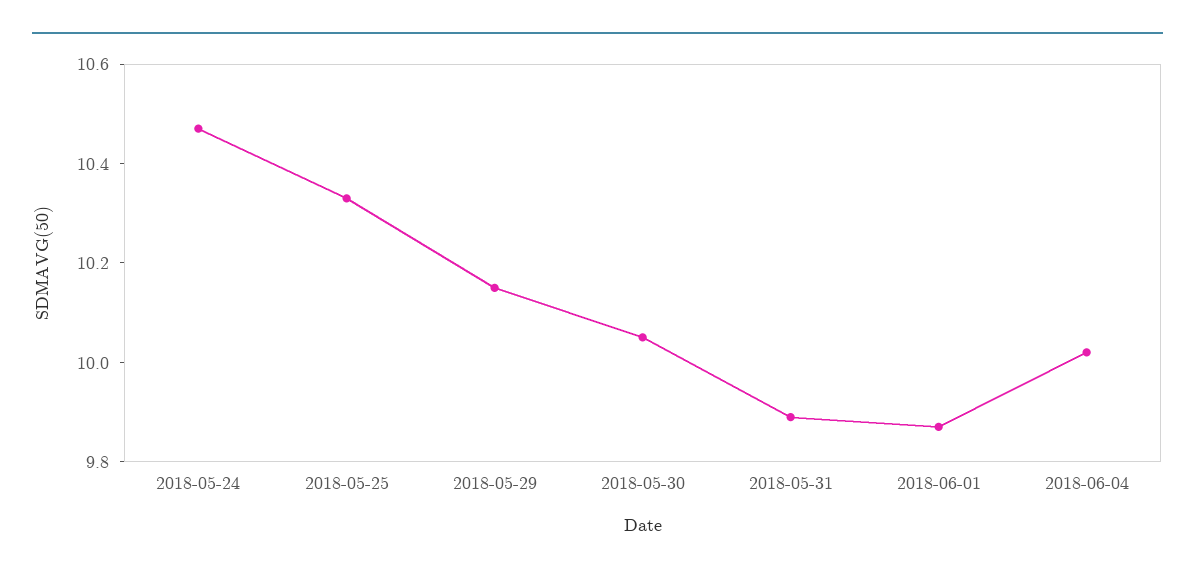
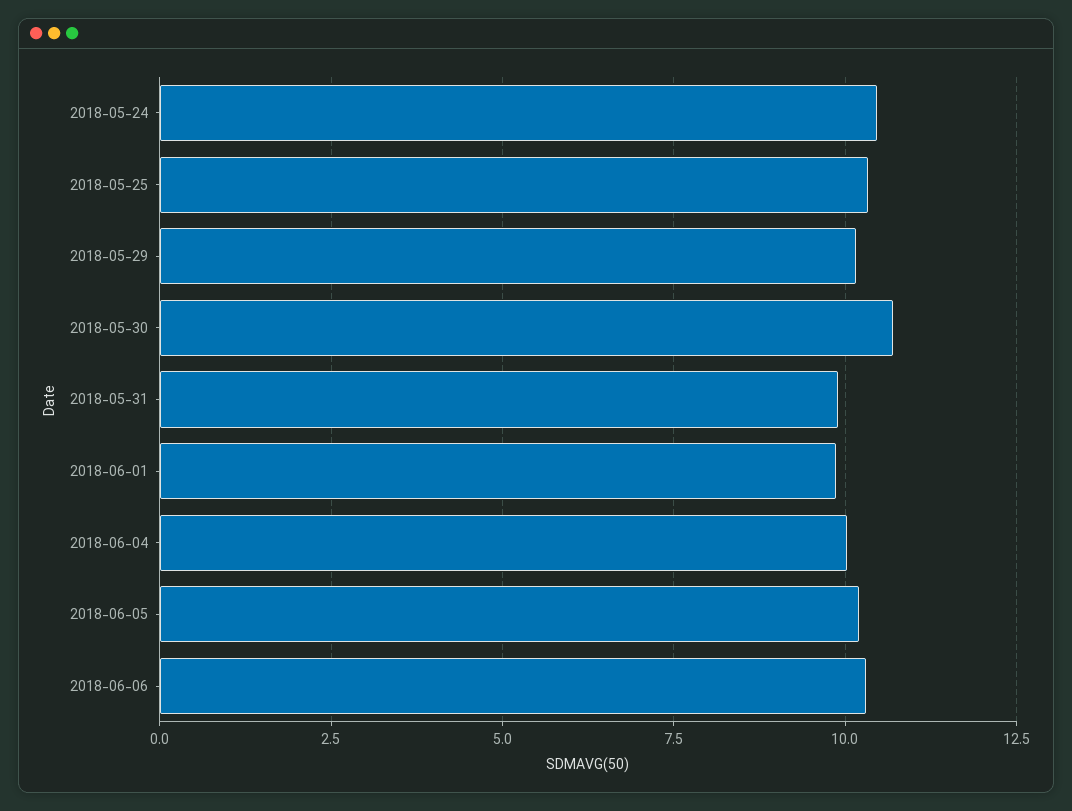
2018-05-30: 10.05 -> 10.75
2018-06-05: none -> 10.25
2018-06-06: none -> 10.25

